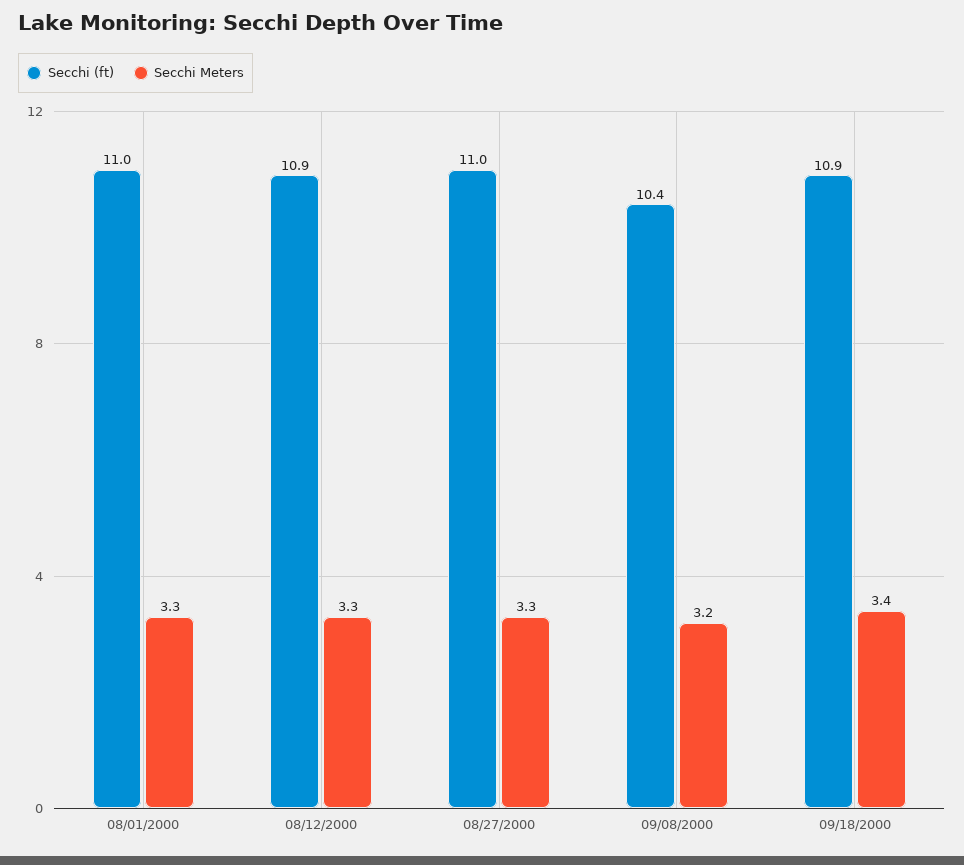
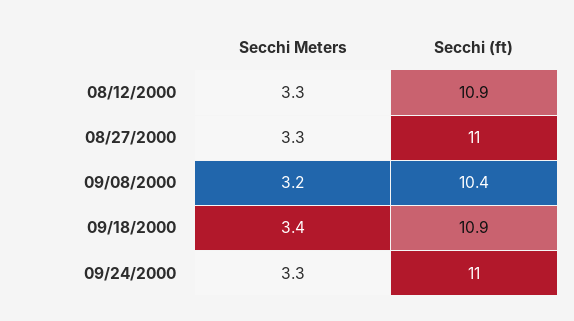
Secchi (ft), 08/01/2000: 11 -> none
Secchi Meters, 08/01/2000: 3.3 -> none
Secchi Meters, 09/24/2000: none -> 3.3
Secchi (ft), 09/24/2000: none -> 11

